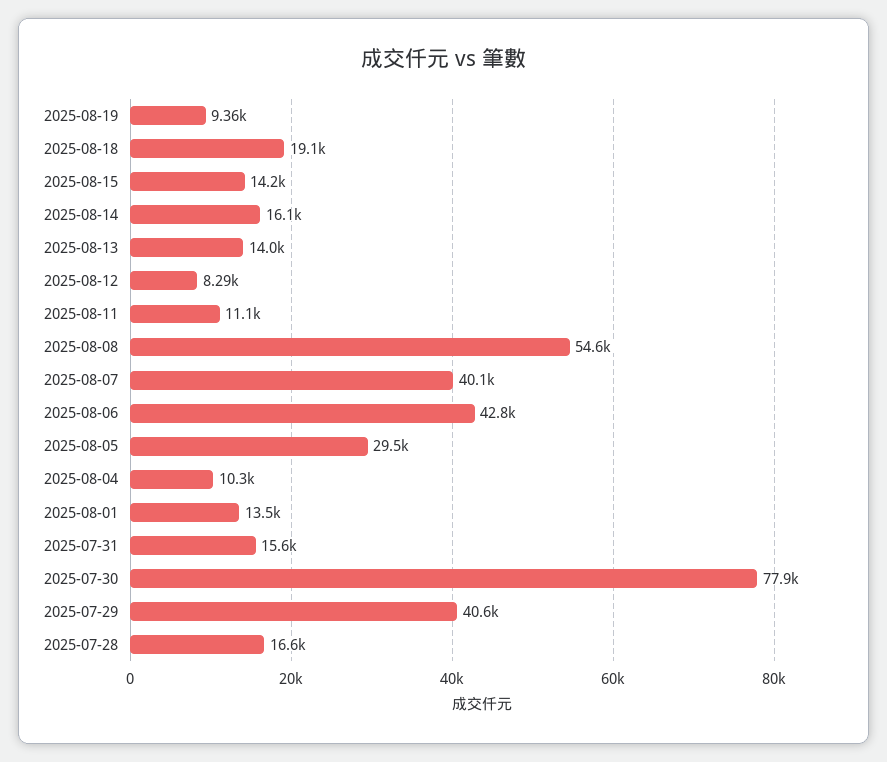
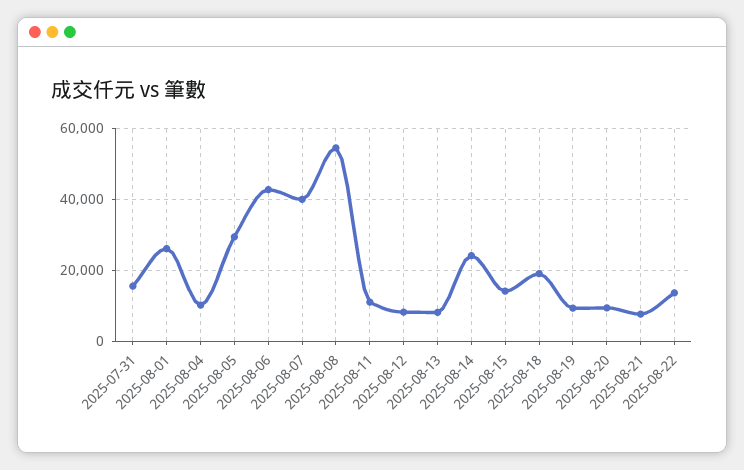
2025-08-14: 16100 -> 24000
2025-08-13: 14000 -> 8000
2025-08-01: 13500 -> 26000
2025-07-30: 77900 -> none
2025-07-29: 40600 -> none
2025-07-28: 16600 -> none
2025-08-20: none -> 10000
2025-08-21: none -> 8000
2025-08-22: none -> 14000

